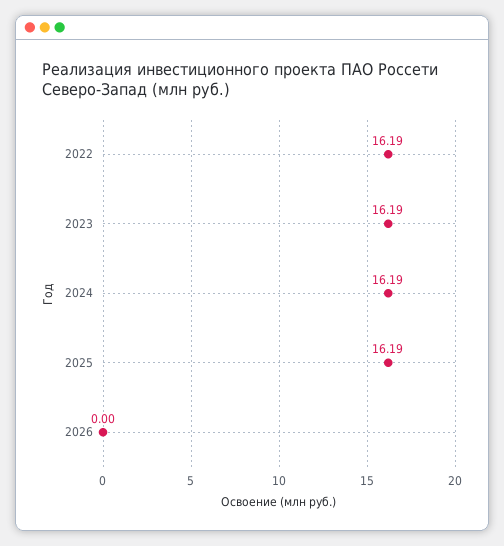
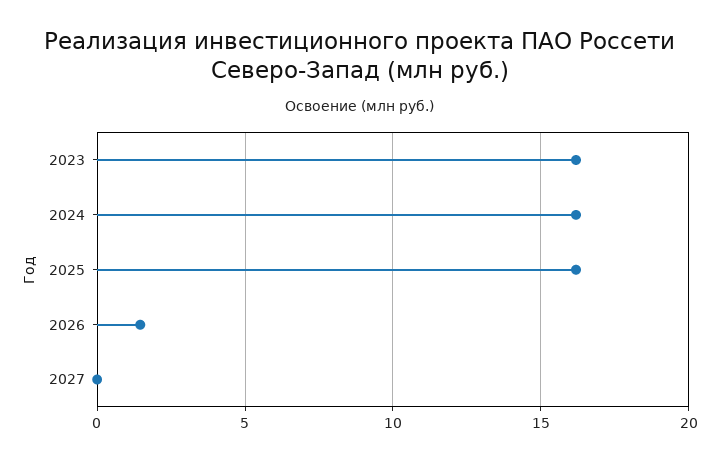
2022: 16.19 -> none
2026: 0 -> 1.5
2027: none -> 0

